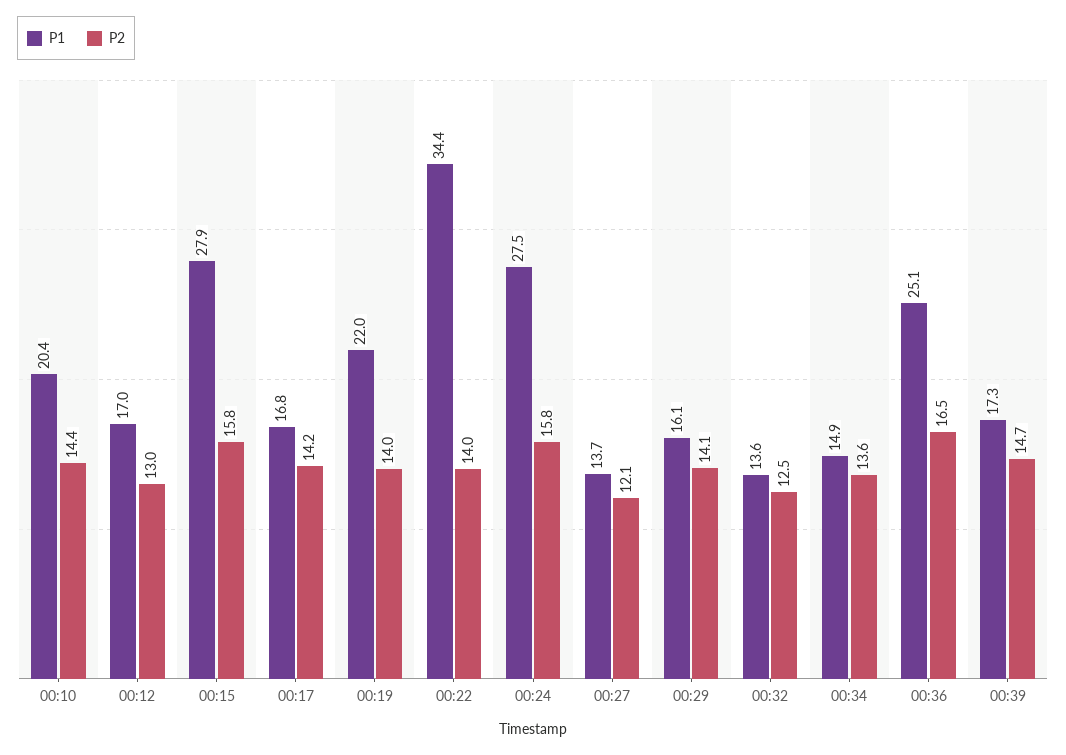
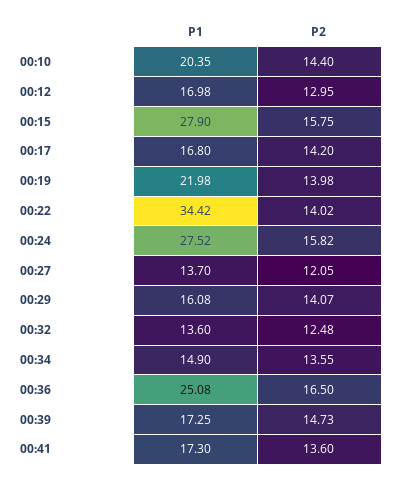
P1, 00:41: none -> 17.3
P2, 00:41: none -> 13.6

